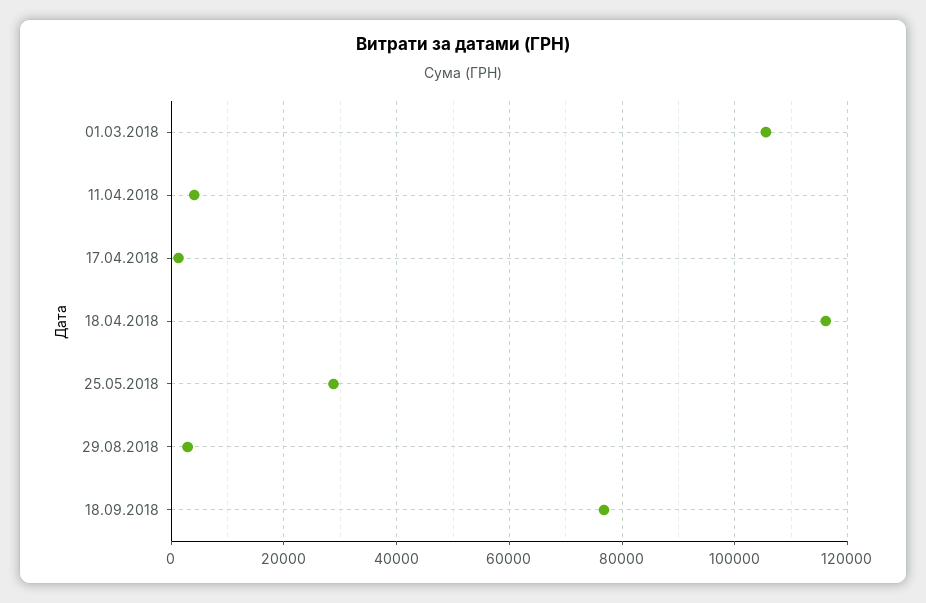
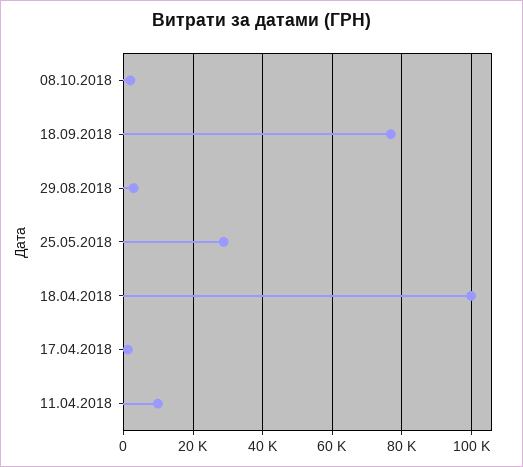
01.03.2018: 106000 -> none
11.04.2018: 4000 -> 10000
18.04.2018: 116000 -> 100000
08.10.2018: none -> 2000

